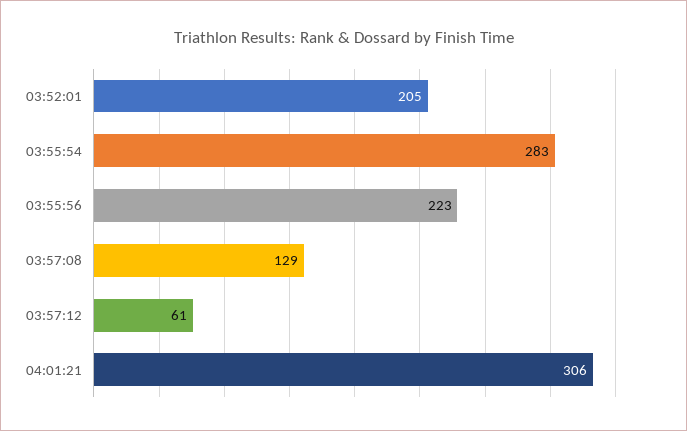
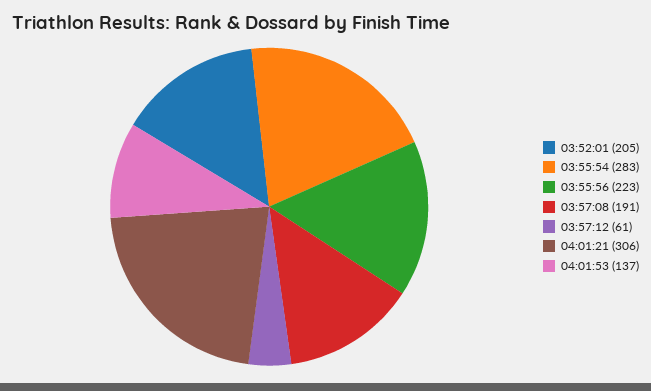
03:57:08: 129 -> 191
04:01:53: none -> 137

